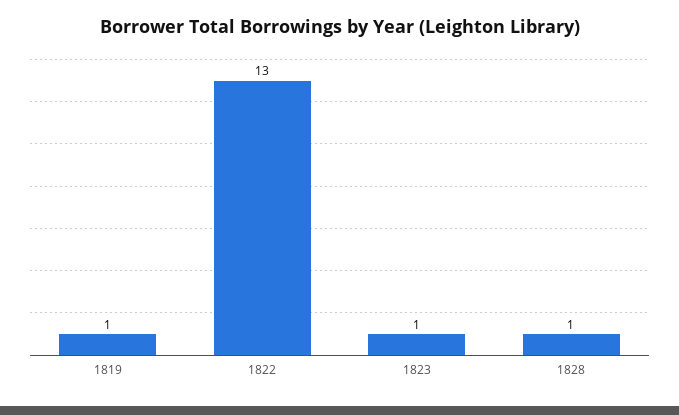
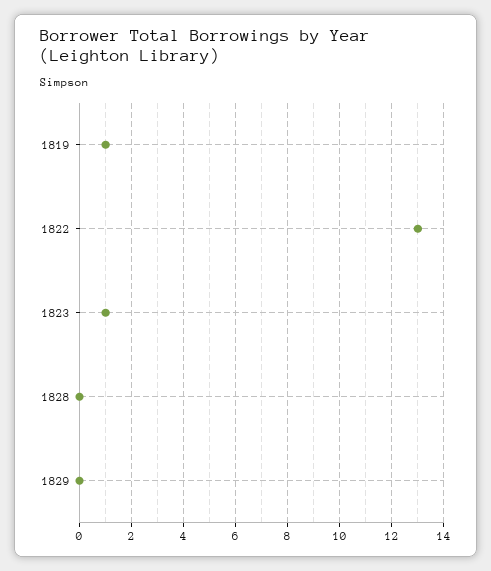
1828: 1 -> 0
1829: none -> 0

